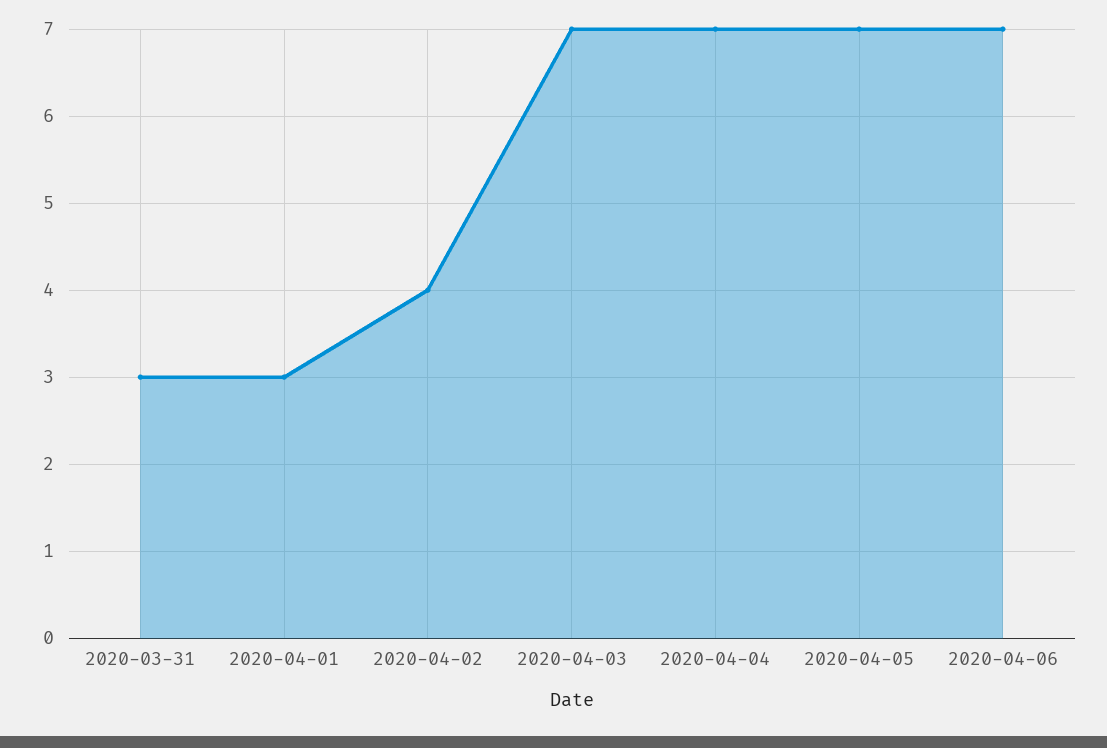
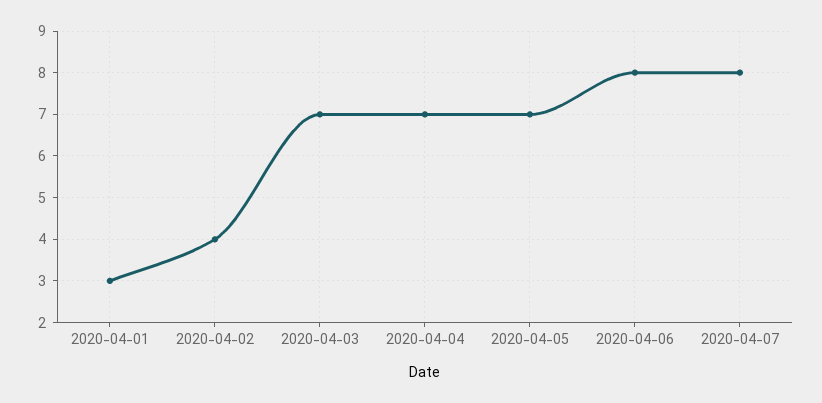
2020-03-31: 3 -> none
2020-04-06: 7 -> 8
2020-04-07: none -> 8

